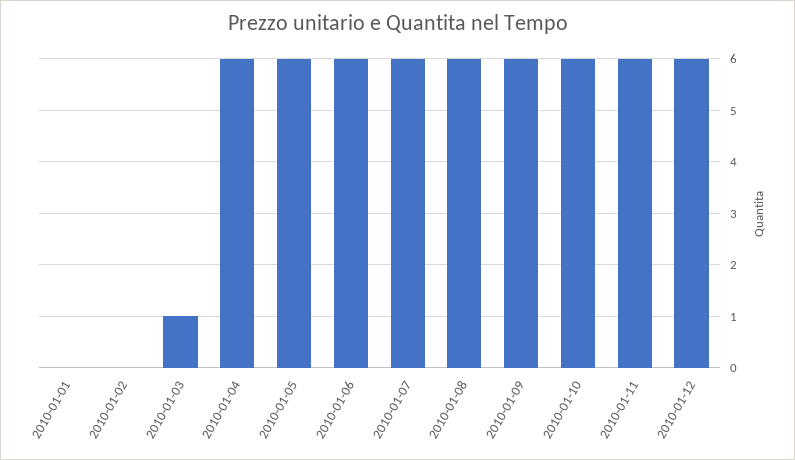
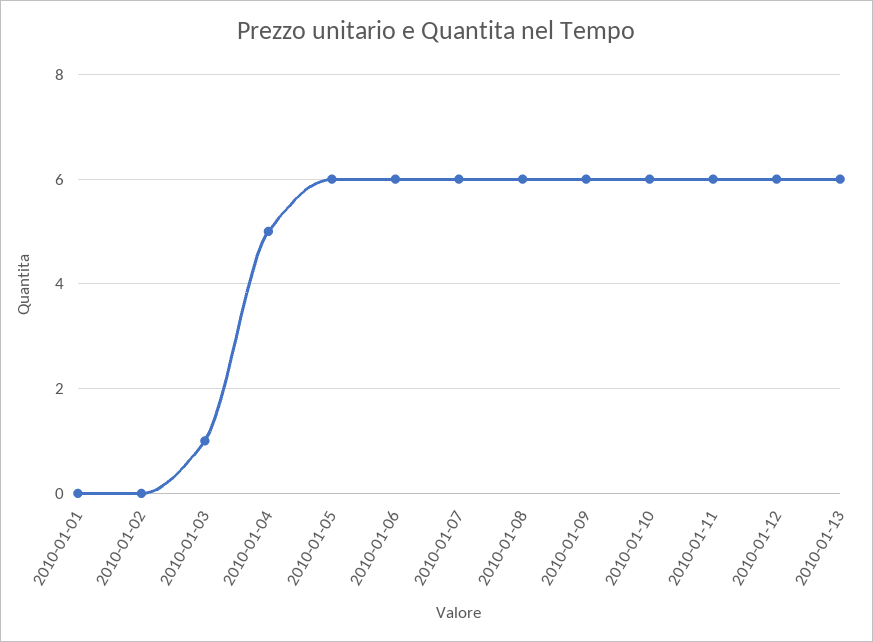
2010-01-04: 6 -> 5
2010-01-13: none -> 6

